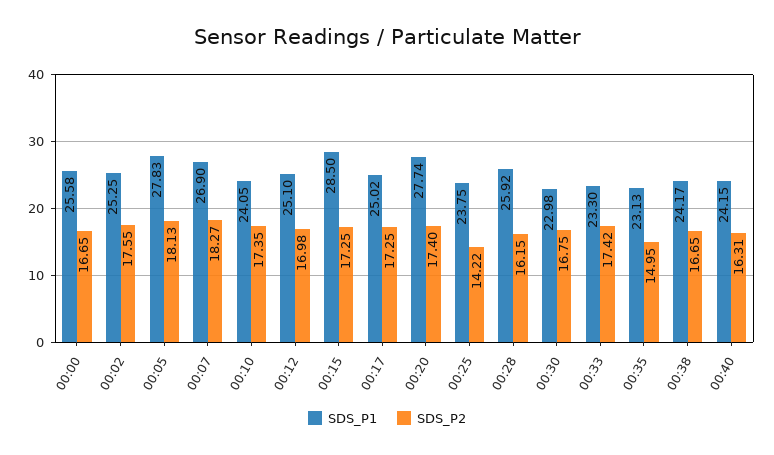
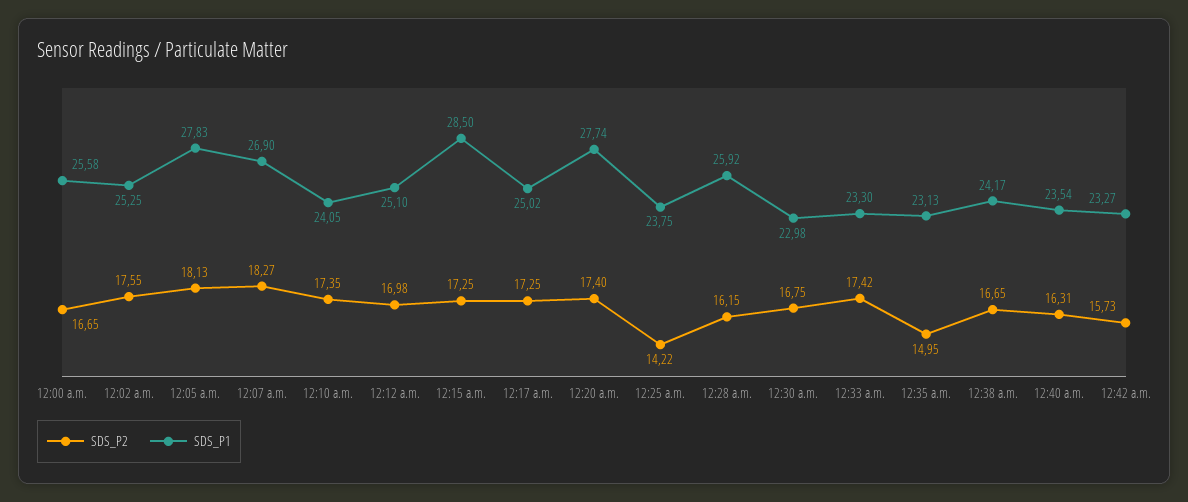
SDS_P1, 00:40: 24.15 -> 23.54
SDS_P2, 12:42 a.m.: none -> 15.73
SDS_P1, 12:42 a.m.: none -> 23.27

